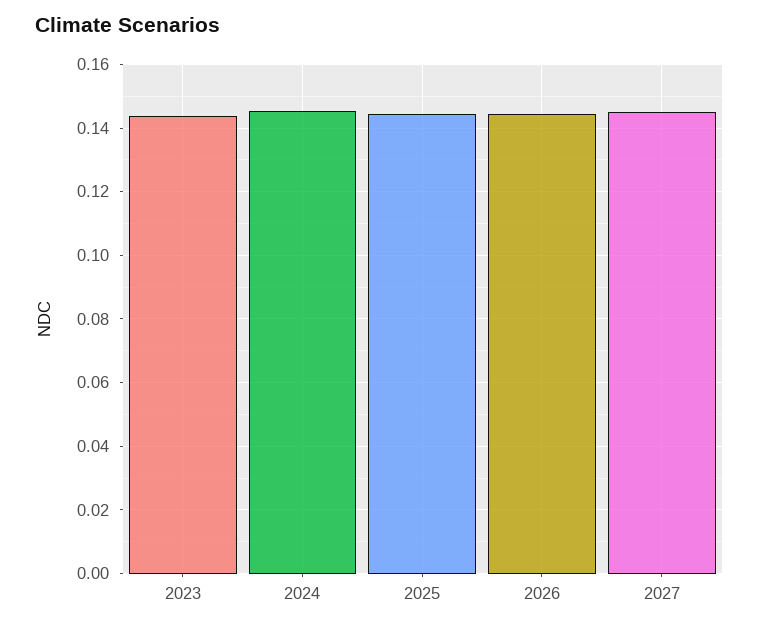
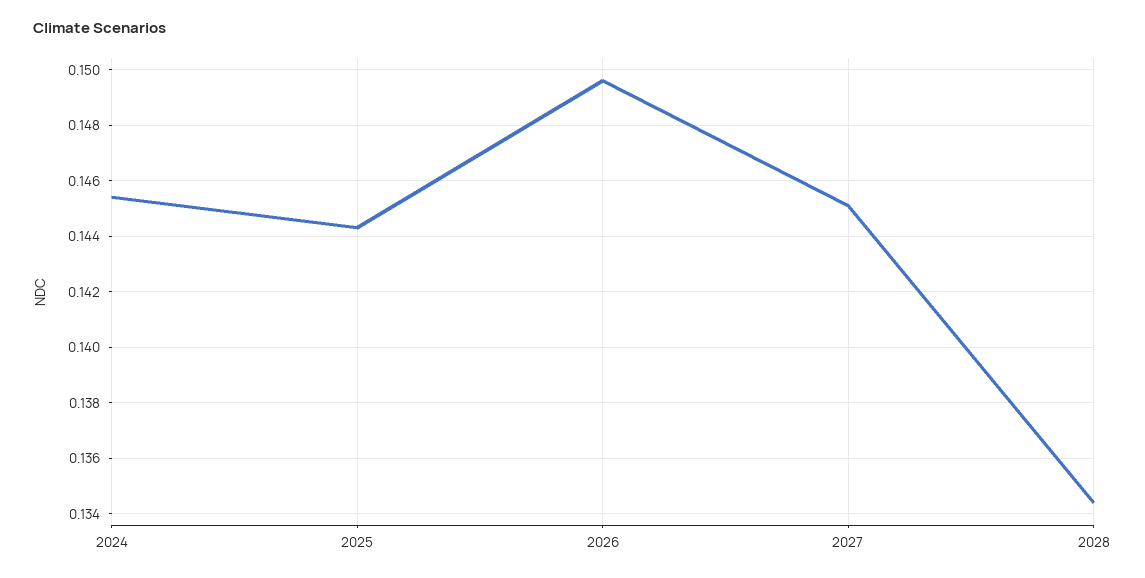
2023: 0.144 -> none
2026: 0.144 -> 0.1495
2028: none -> 0.1345

